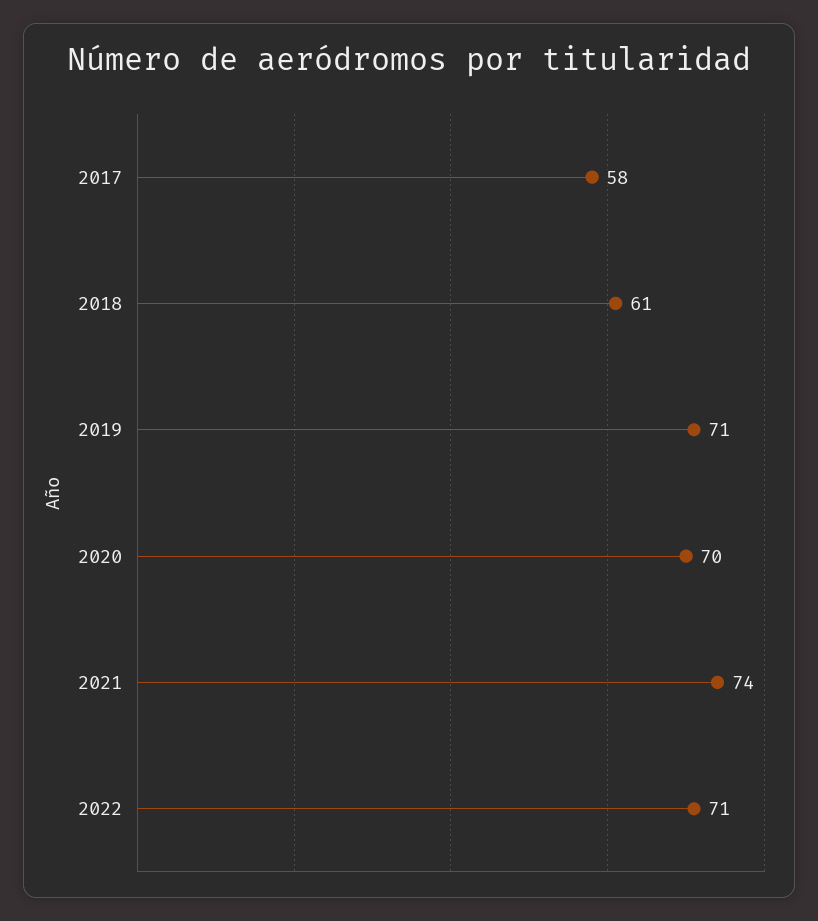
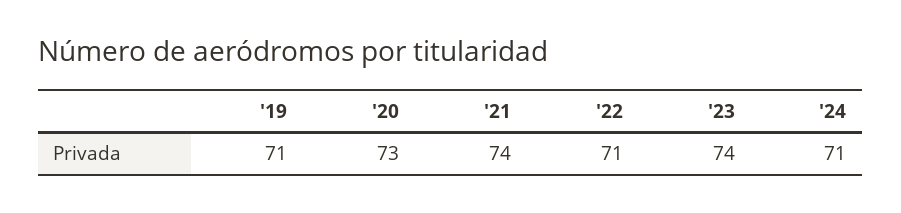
2017: 58 -> none
2018: 61 -> none
2020: 70 -> 73
'23: none -> 74
'24: none -> 71

